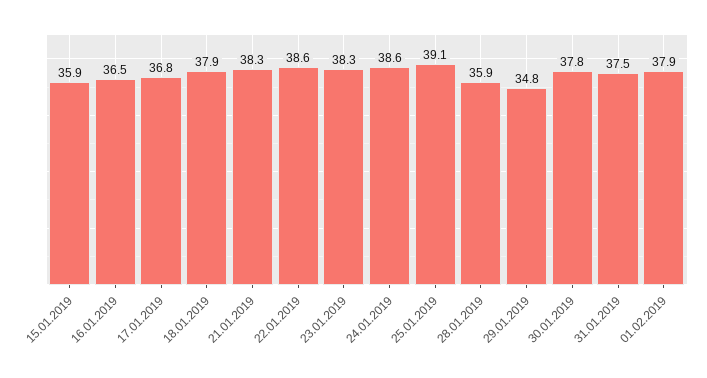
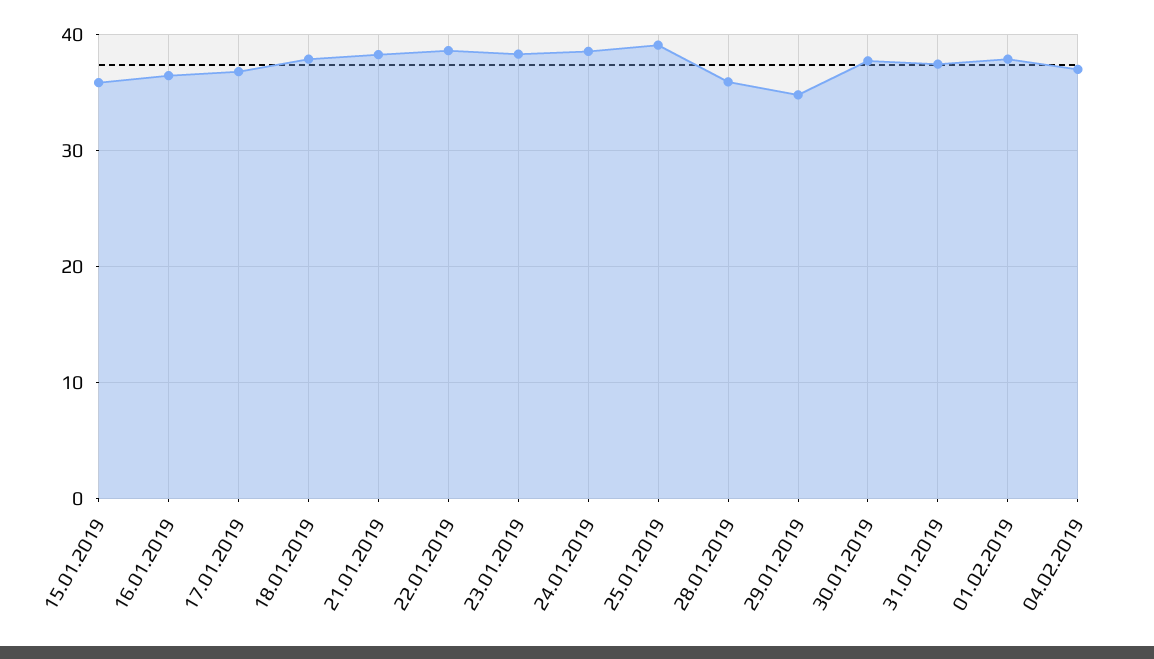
04.02.2019: none -> 37

